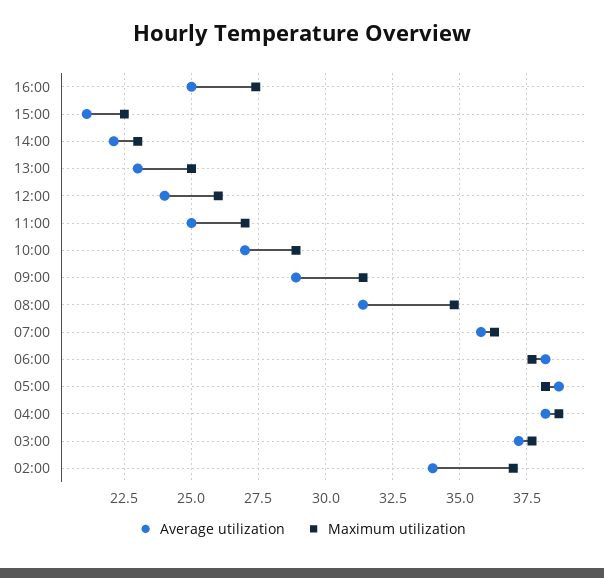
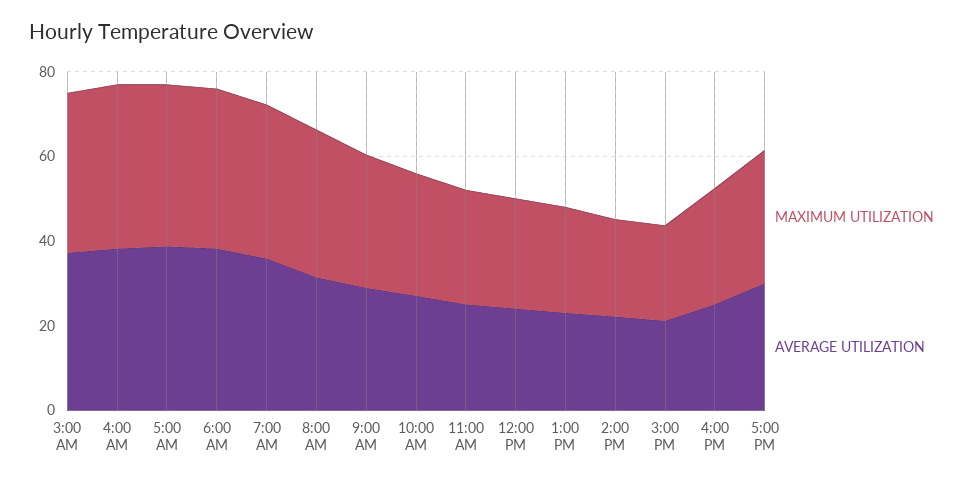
Average utilization, 02:00: 34 -> none
Maximum utilization, 02:00: 37 -> none
Maximum utilization, 5:00 PM: none -> 30
Average utilization, 5:00 PM: none -> 30

